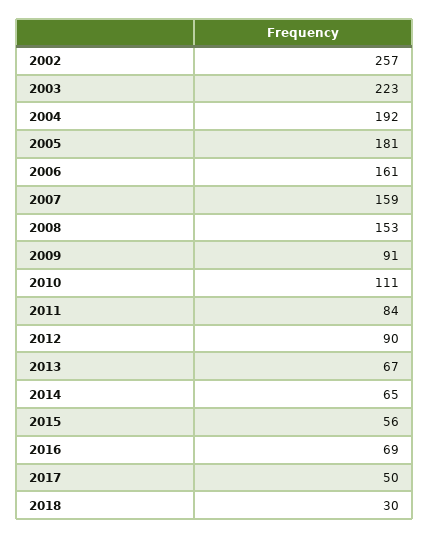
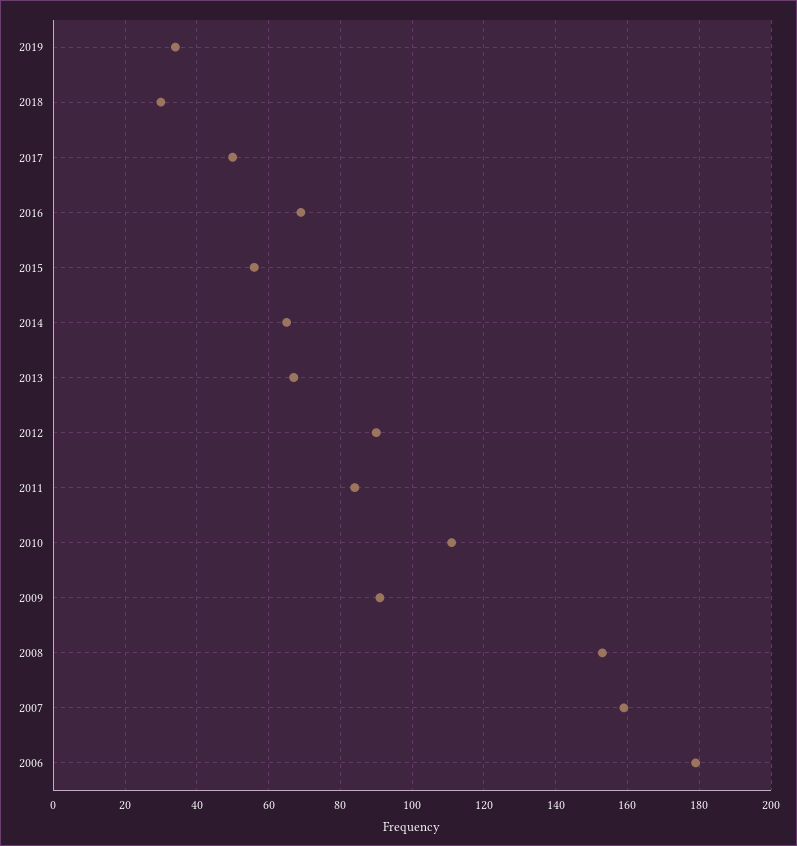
2002: 257 -> none
2003: 223 -> none
2004: 192 -> none
2005: 181 -> none
2006: 161 -> 180
2019: none -> 35

